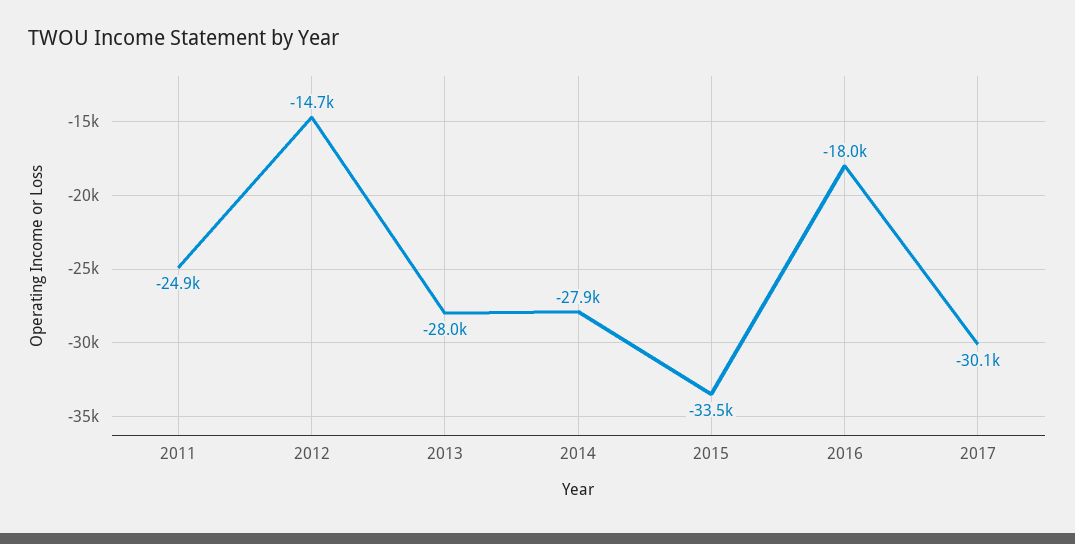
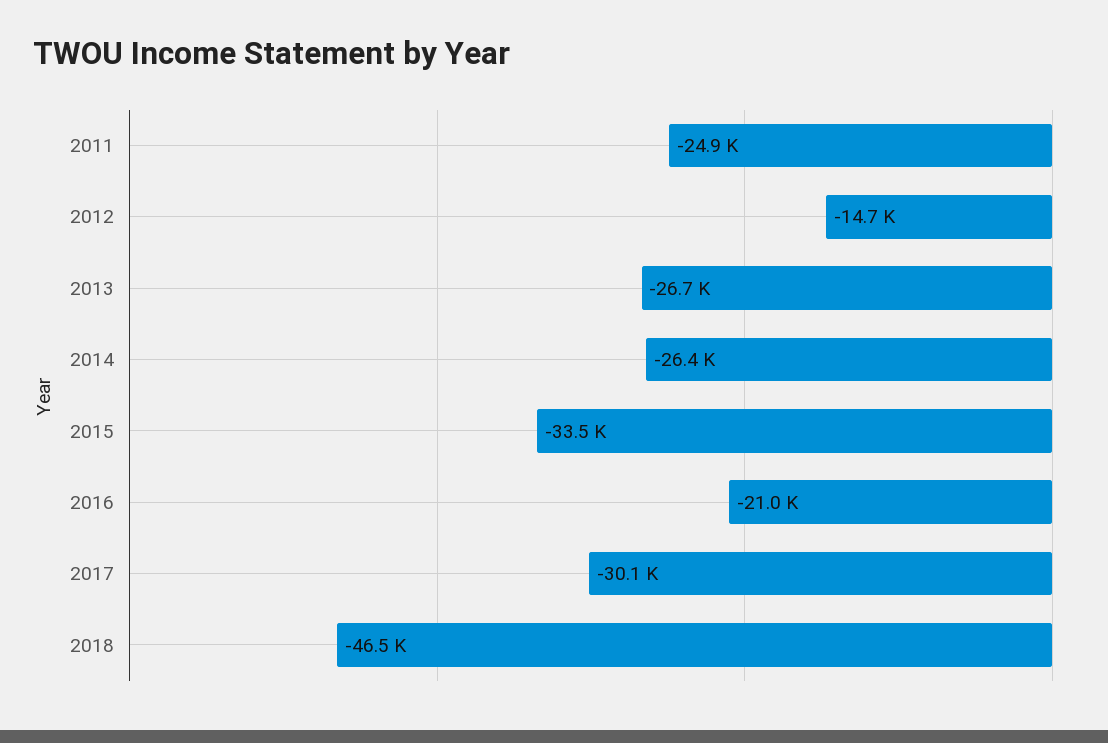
2013: -28000 -> -26700
2014: -27900 -> -26400
2016: -18000 -> -21000
2018: none -> -46500

